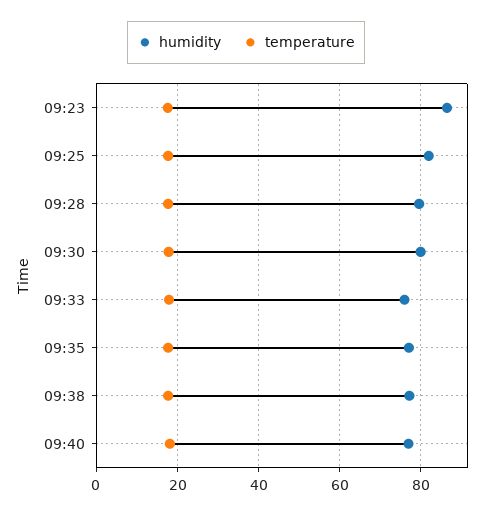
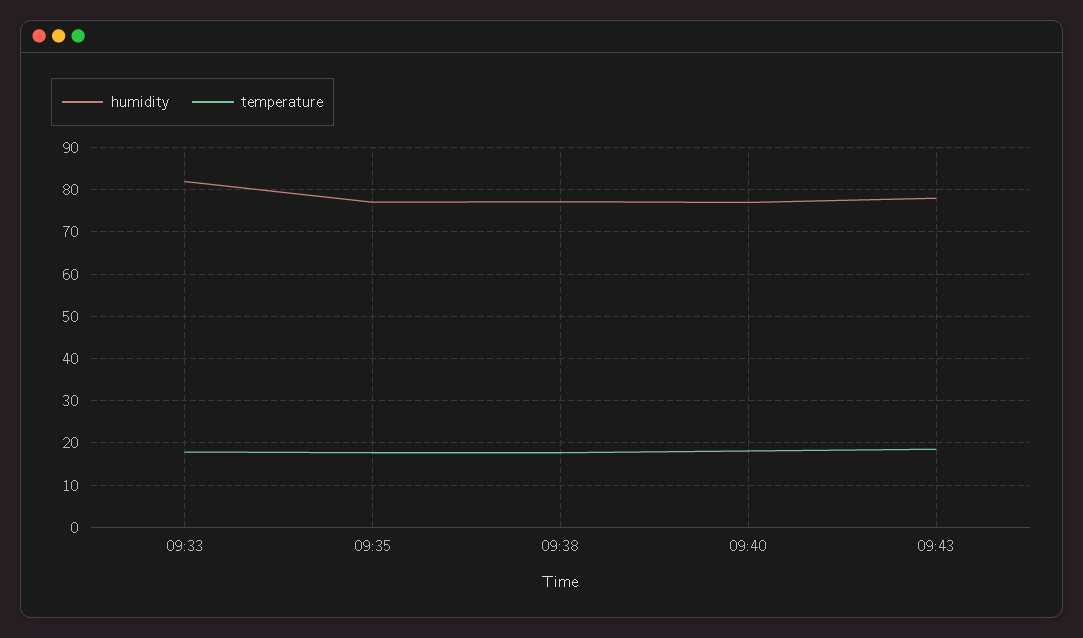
humidity, 09:23: 86 -> none
temperature, 09:23: 18 -> none
humidity, 09:25: 82 -> none
temperature, 09:25: 18 -> none
humidity, 09:28: 80 -> none
temperature, 09:28: 18 -> none
humidity, 09:30: 80 -> none
temperature, 09:30: 18 -> none
humidity, 09:33: 76 -> 82
humidity, 09:43: none -> 78
temperature, 09:43: none -> 18

